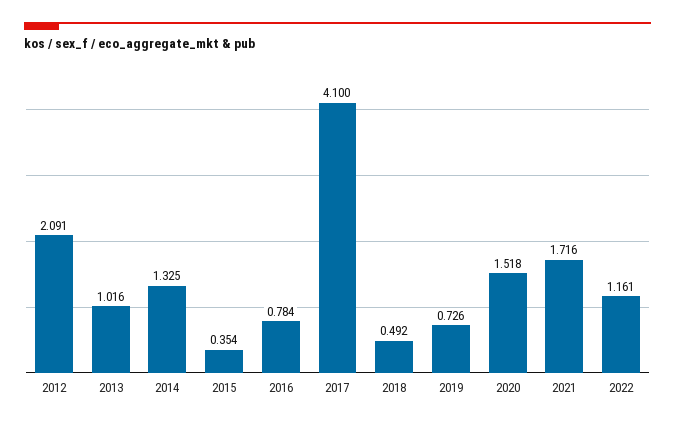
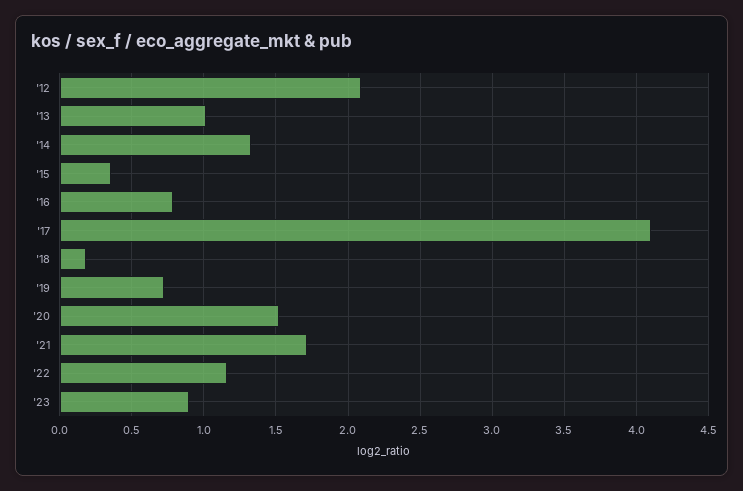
2018: 0.492 -> 0.2
'23: none -> 0.9

